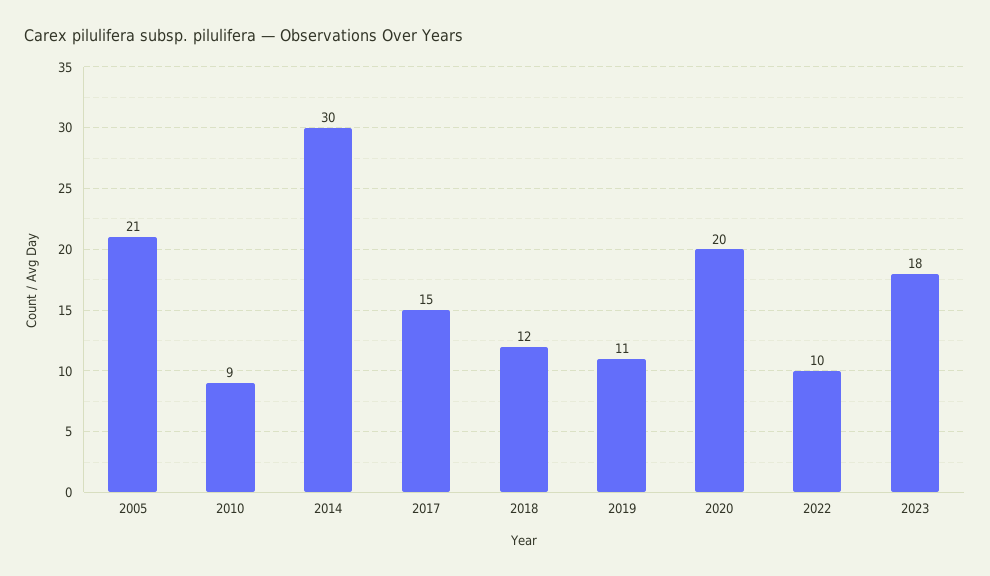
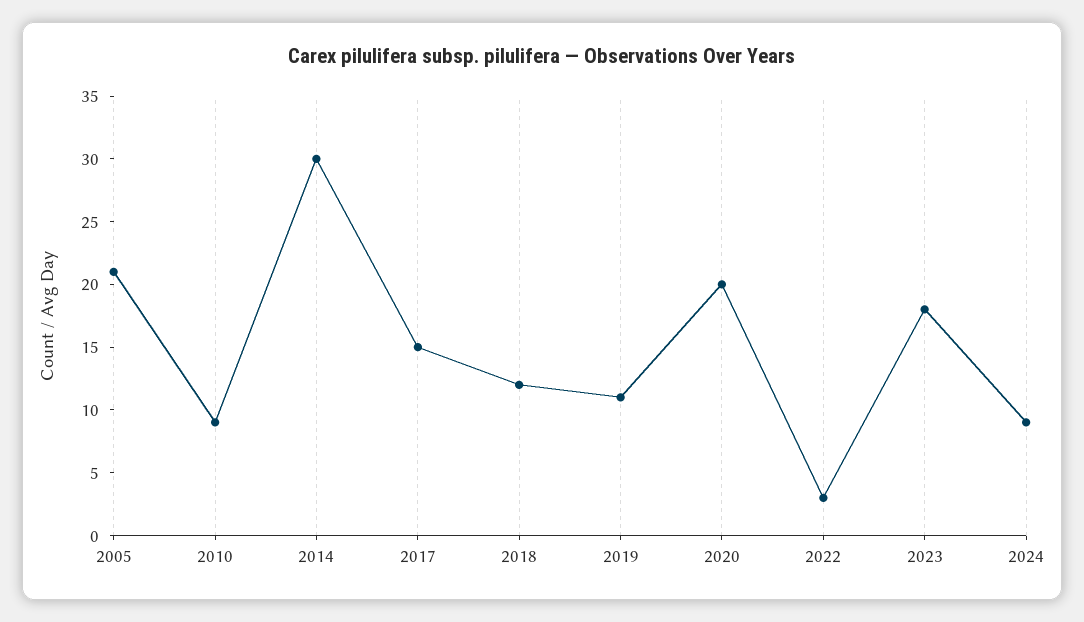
2022: 10 -> 3
2024: none -> 9

